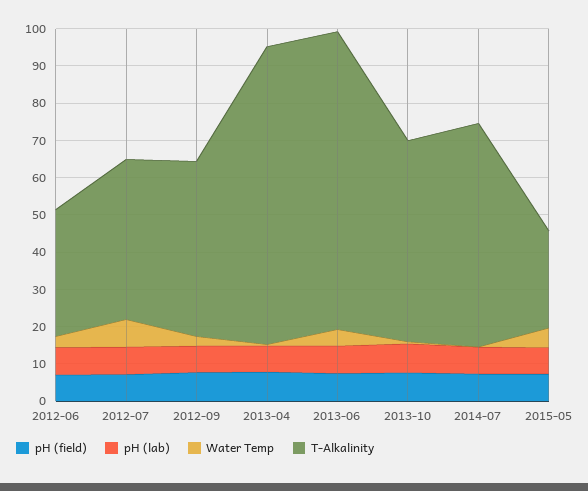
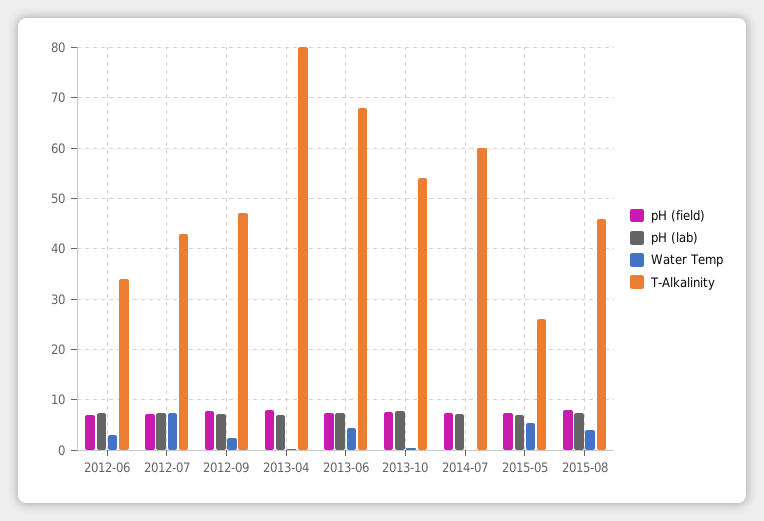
T-Alkalinity, 2013-06: 80 -> 68
pH (field), 2015-08: none -> 8
pH (lab), 2015-08: none -> 8
Water Temp, 2015-08: none -> 4
T-Alkalinity, 2015-08: none -> 46

